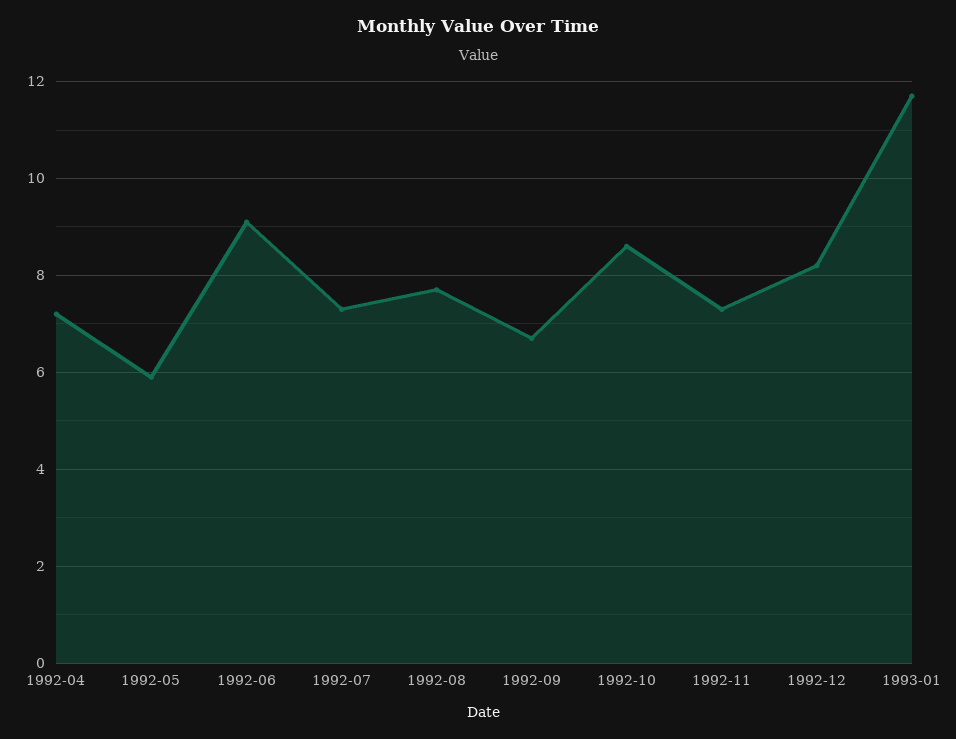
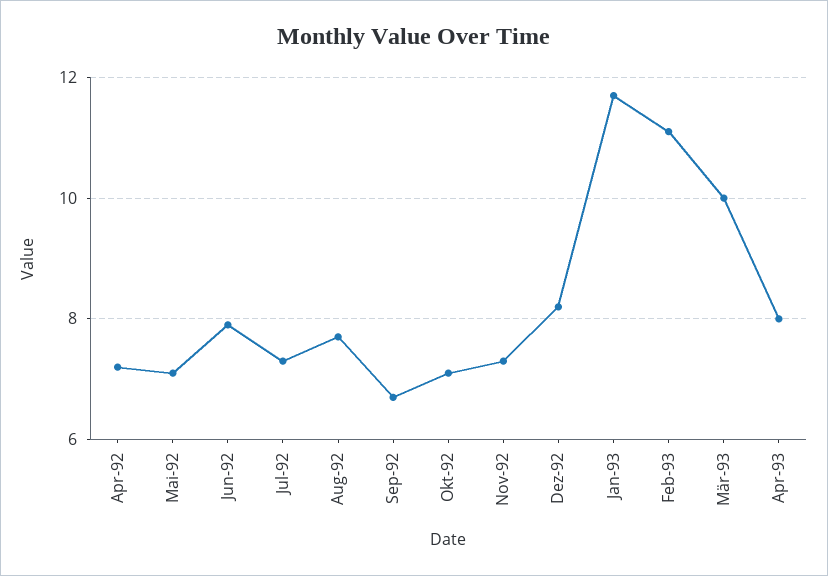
1992-05: 6 -> 7
1992-06: 9 -> 8
1992-10: 8.5 -> 7
Feb-93: none -> 11
Mär-93: none -> 10
Apr-93: none -> 8

